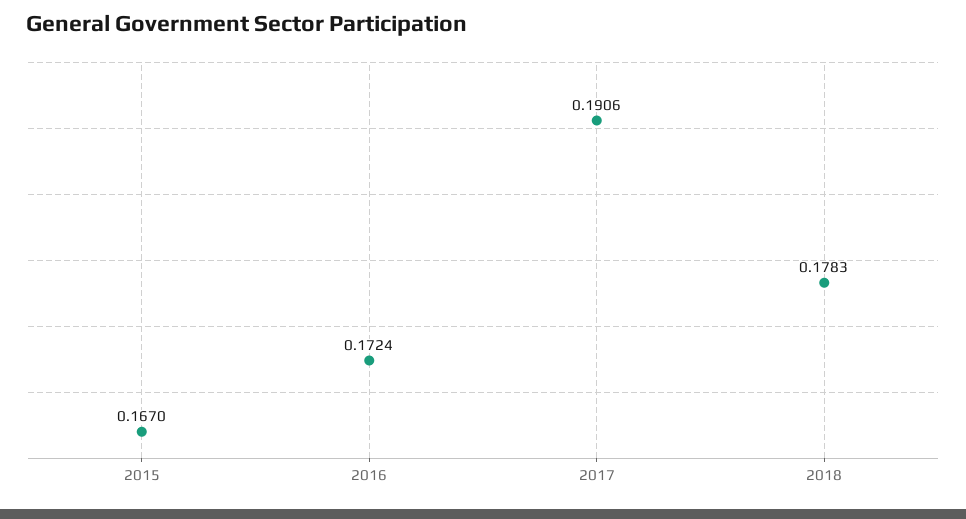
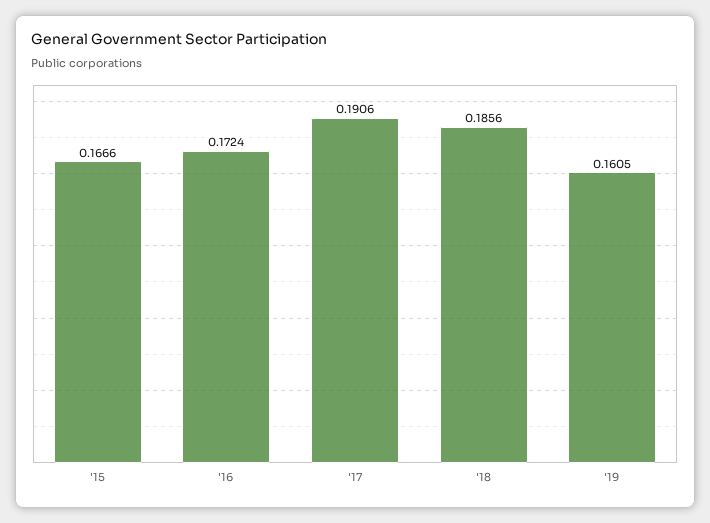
2015: 0.167 -> 0.1666
2018: 0.1783 -> 0.1856
'19: none -> 0.1605

